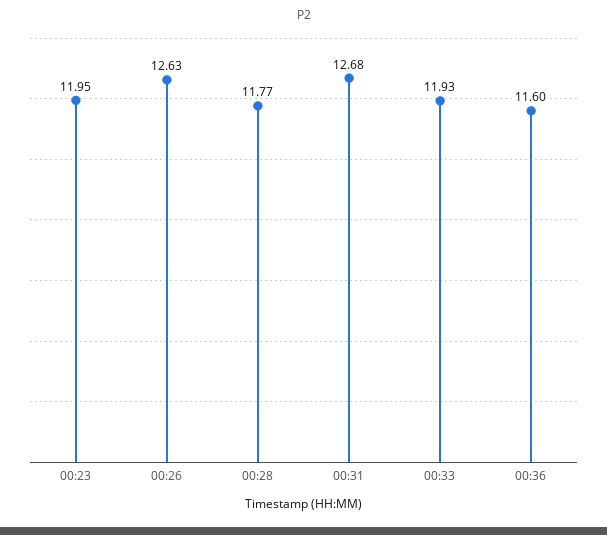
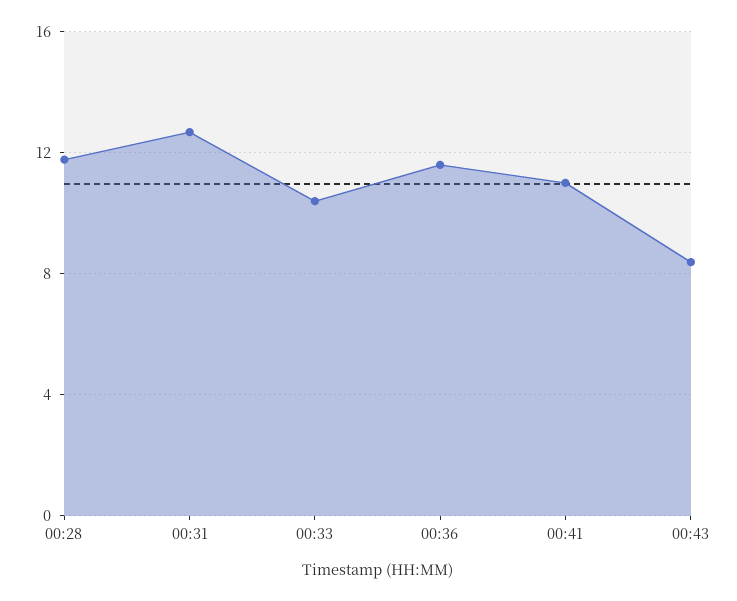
00:23: 11.95 -> none
00:26: 12.63 -> none
00:33: 11.93 -> 10.5
00:41: none -> 11
00:43: none -> 8.5

